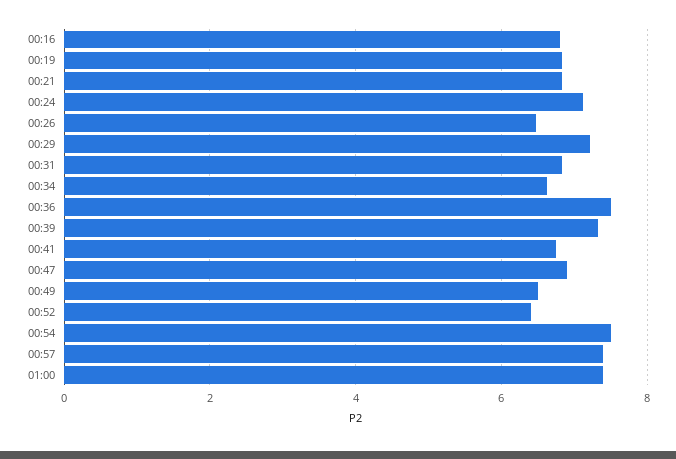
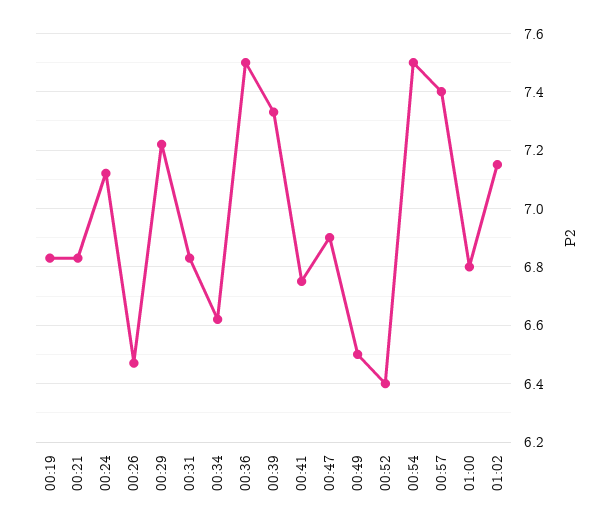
00:16: 6.8 -> none
01:00: 7.4 -> 6.8
01:02: none -> 7.15

